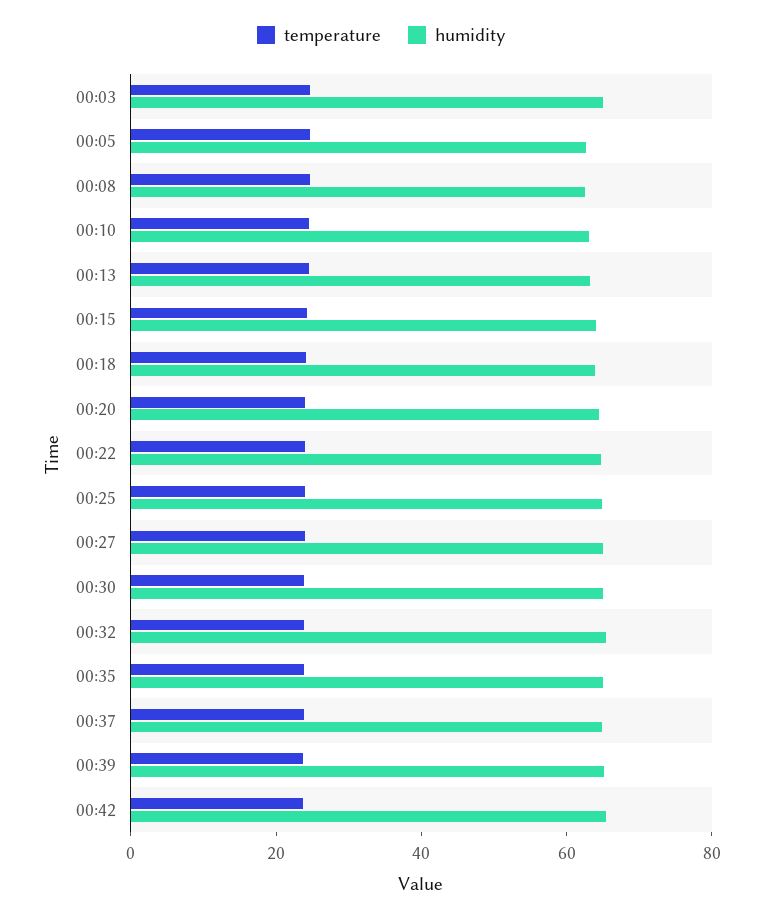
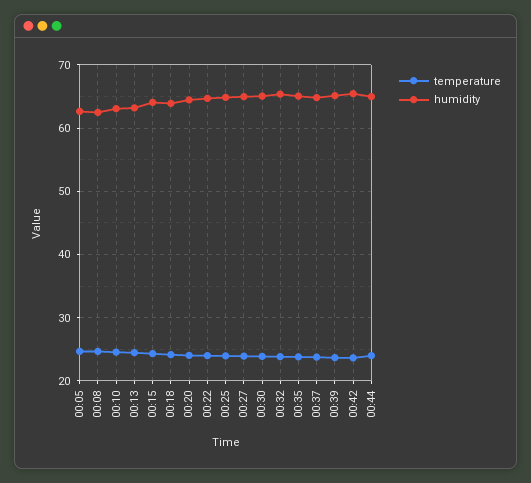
temperature, 00:03: 25 -> none
humidity, 00:03: 65 -> none
temperature, 00:44: none -> 24
humidity, 00:44: none -> 65

